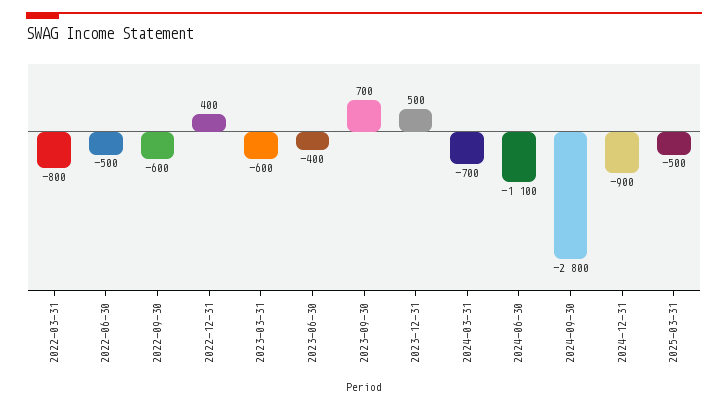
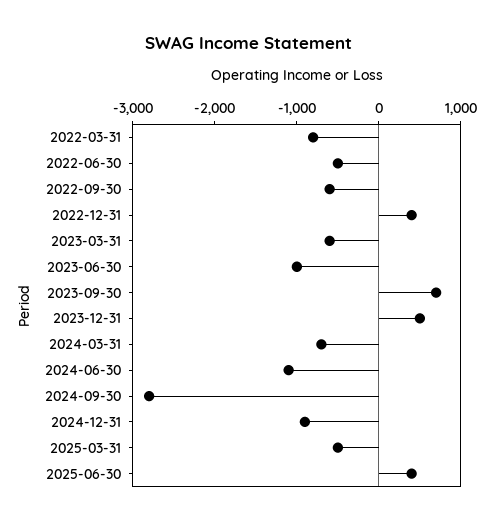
2023-06-30: -400 -> -1000
2025-06-30: none -> 400

